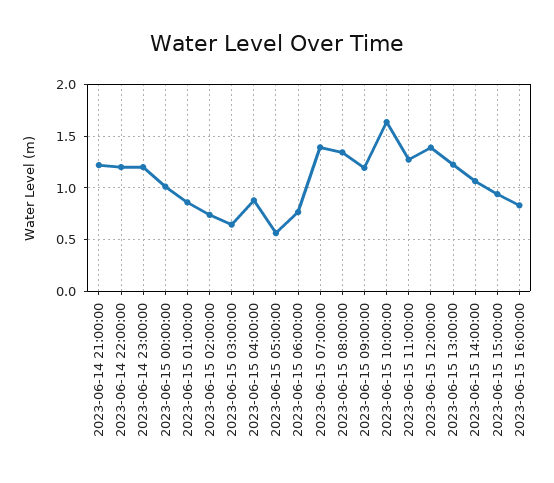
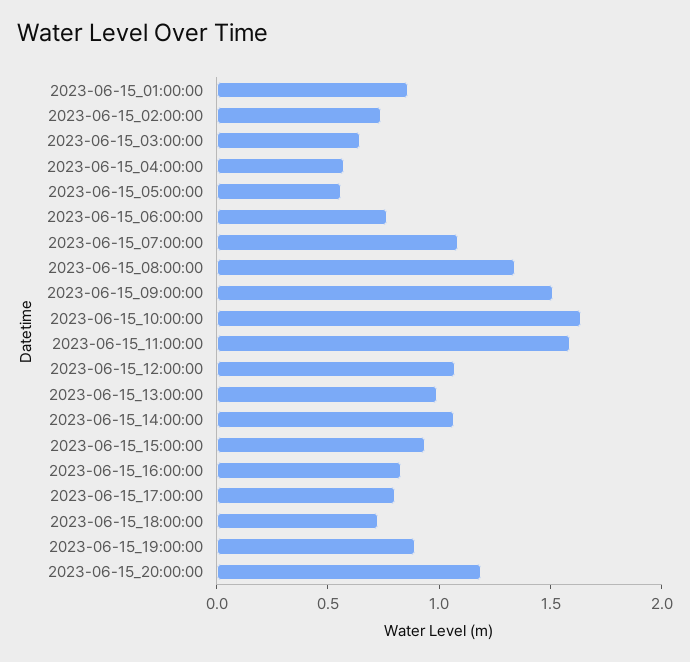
2023-06-14 21:00:00: 1.2 -> none
2023-06-14 22:00:00: 1.2 -> none
2023-06-14 23:00:00: 1.2 -> none
2023-06-15 00:00:00: 1 -> none
2023-06-15 04:00:00: 0.9 -> 0.6
2023-06-15 07:00:00: 1.4 -> 1.1
2023-06-15 09:00:00: 1.2 -> 1.5
2023-06-15 11:00:00: 1.3 -> 1.6
2023-06-15 12:00:00: 1.4 -> 1.1
2023-06-15 13:00:00: 1.2 -> 1
2023-06-15_17:00:00: none -> 0.8
2023-06-15_18:00:00: none -> 0.7
2023-06-15_19:00:00: none -> 0.9
2023-06-15_20:00:00: none -> 1.2

